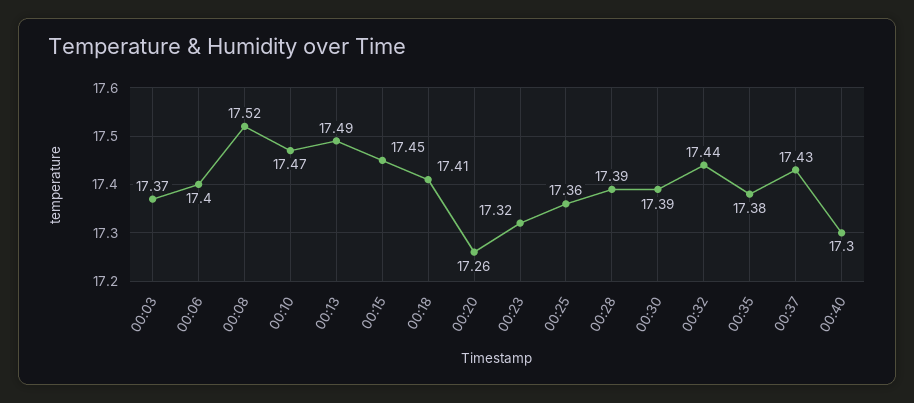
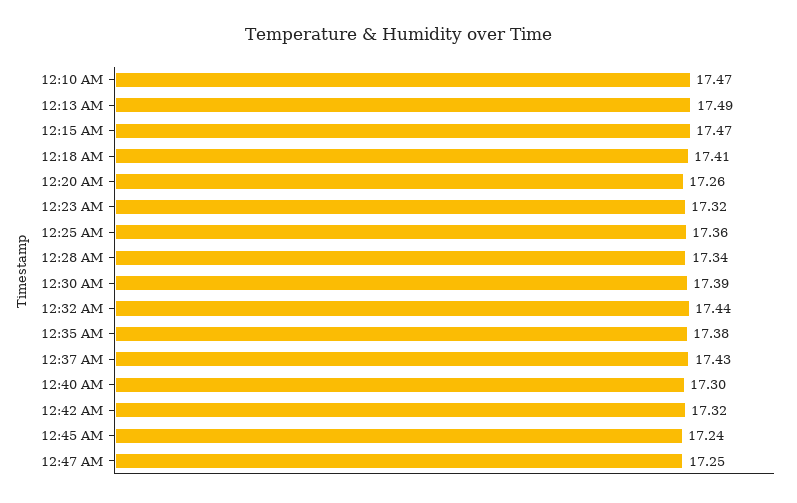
00:03: 17.37 -> none
00:06: 17.4 -> none
00:08: 17.52 -> none
00:15: 17.45 -> 17.47
00:28: 17.39 -> 17.34
12:42 AM: none -> 17.32
12:45 AM: none -> 17.24
12:47 AM: none -> 17.25

